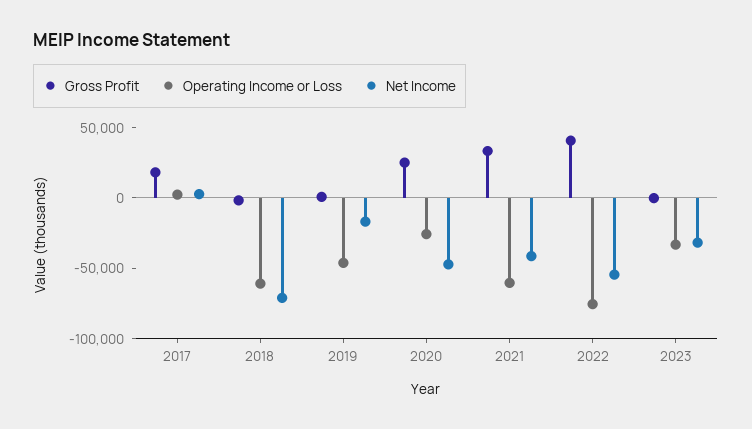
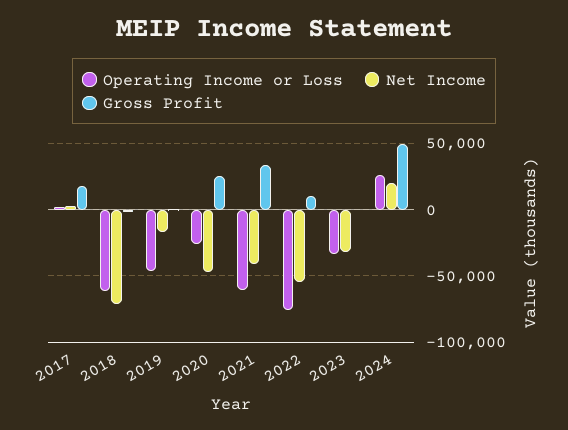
Gross Profit, 2022: 40000 -> 10000
Operating Income or Loss, 2024: none -> 25000
Net Income, 2024: none -> 20000
Gross Profit, 2024: none -> 50000

